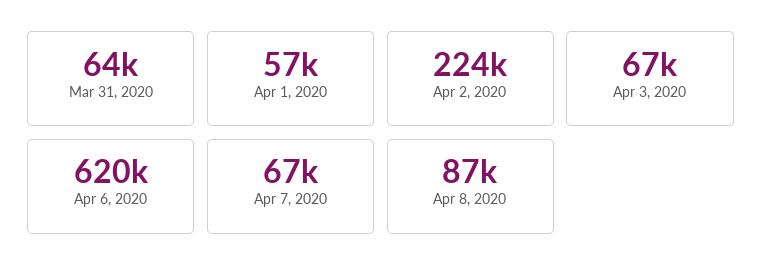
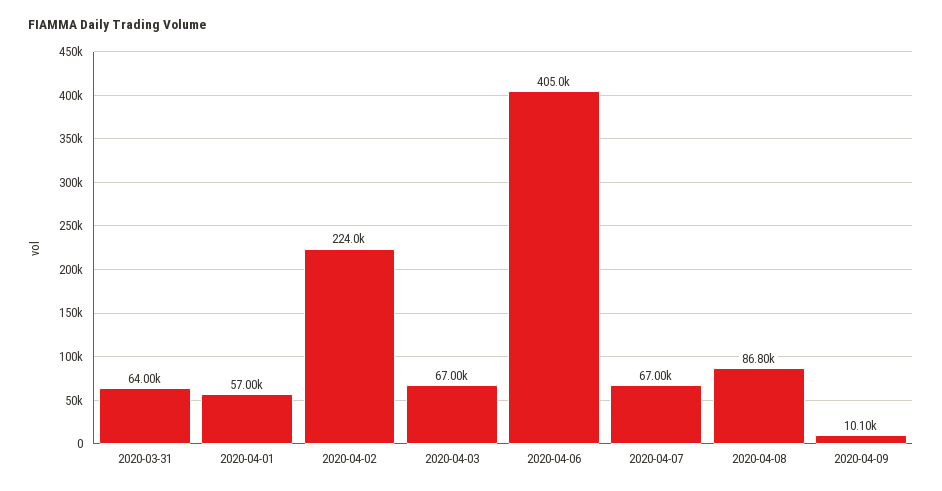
Apr 6, 2020: 620000 -> 405000
2020-04-09: none -> 10100

